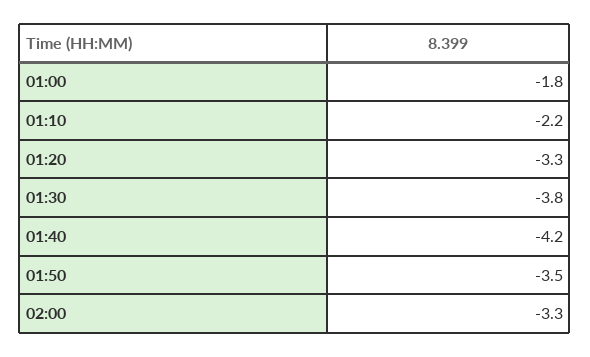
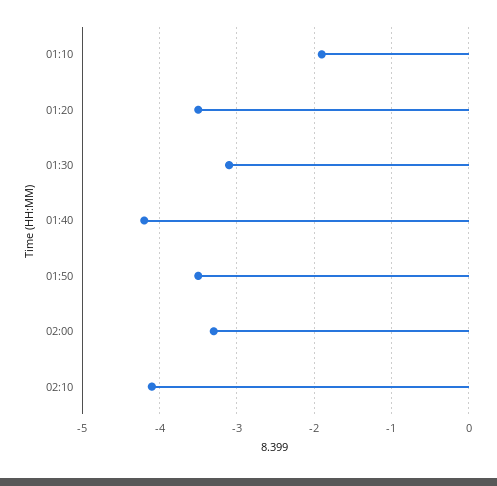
01:00: -1.8 -> none
01:10: -2.2 -> -1.9
01:20: -3.3 -> -3.5
01:30: -3.8 -> -3.1
02:10: none -> -4.1

